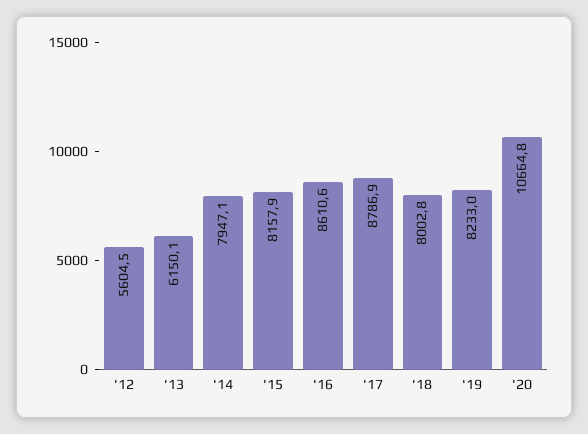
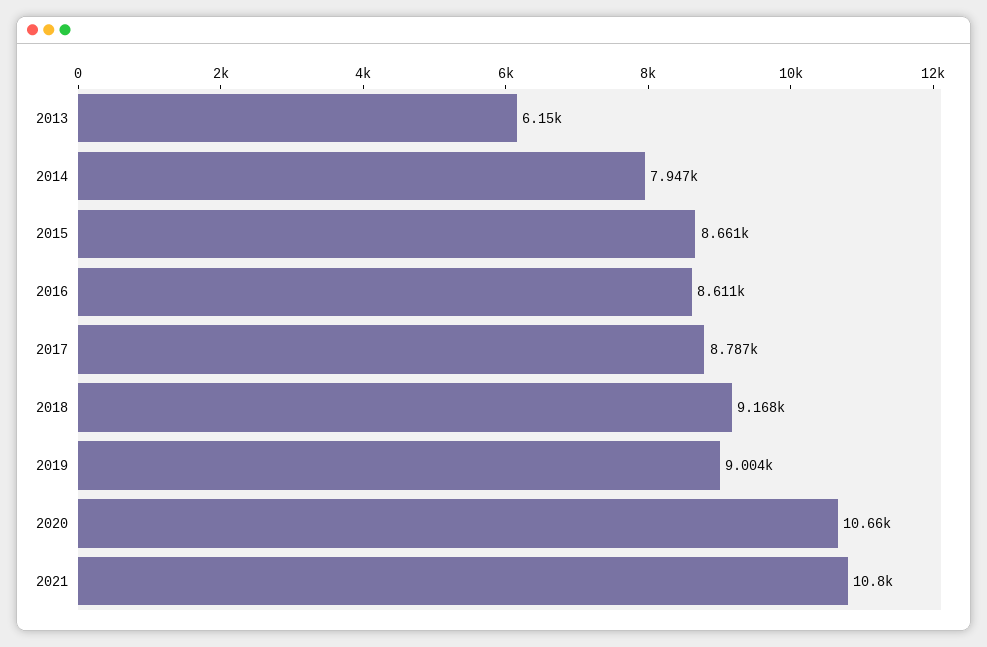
'12: 5604.5 -> none
'15: 8157.9 -> 8661
'18: 8002.8 -> 9168
'19: 8233 -> 9004
2021: none -> 10800

